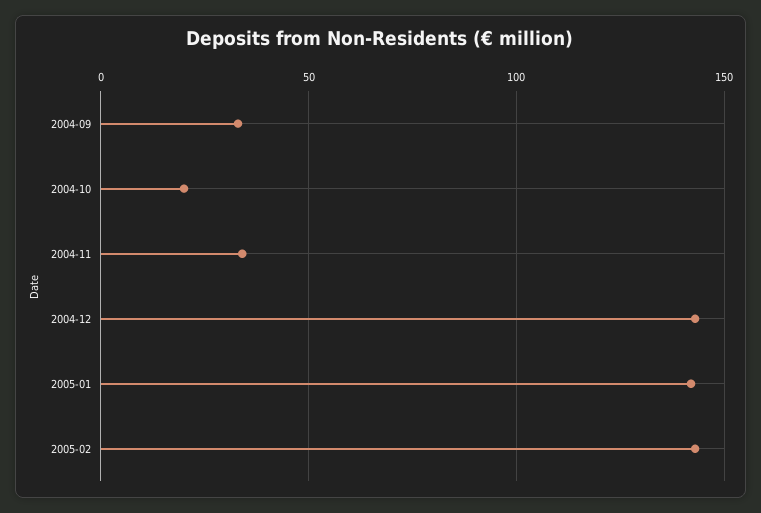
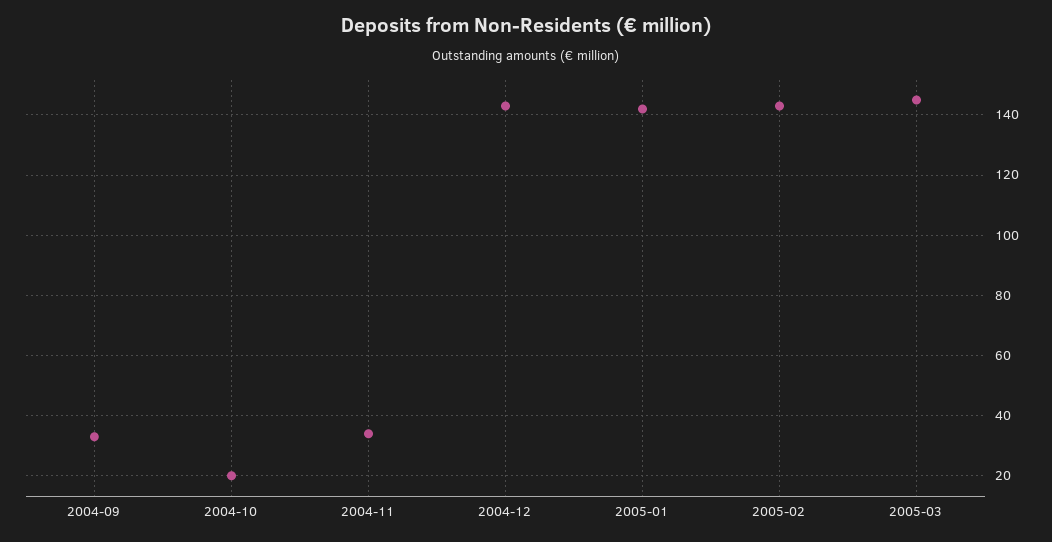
2005-03: none -> 145

